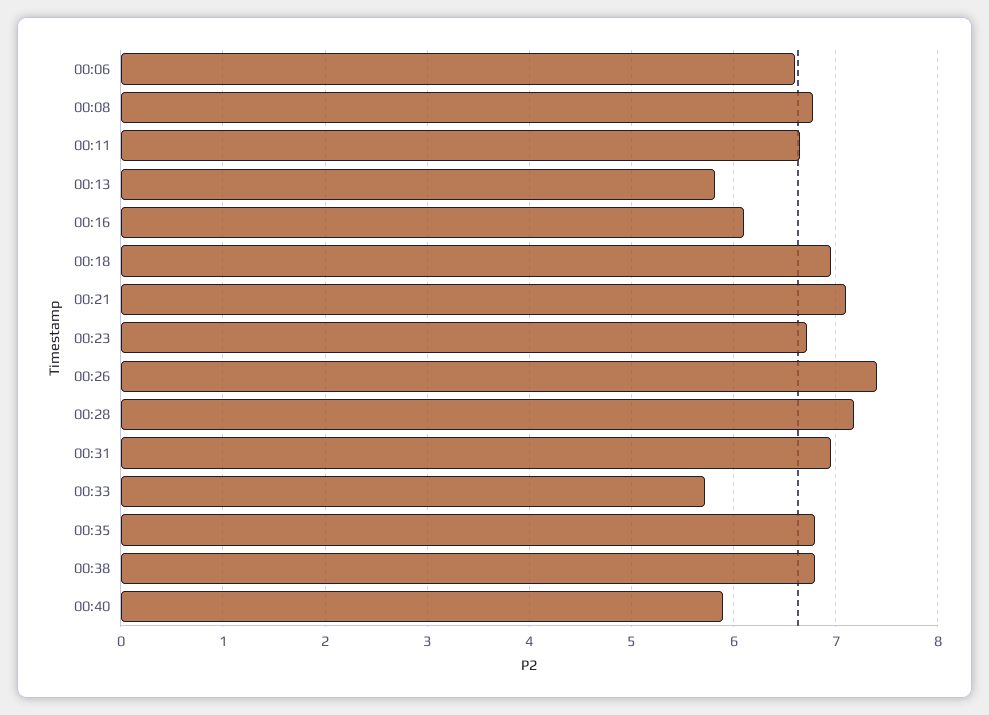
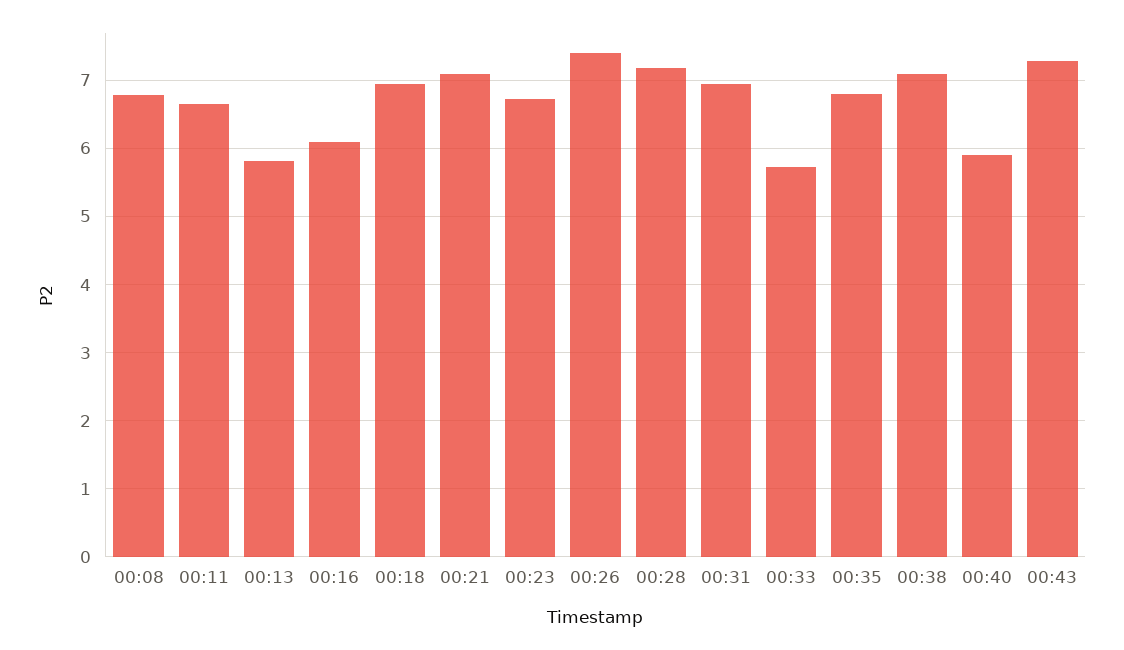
00:06: 6.6 -> none
00:38: 6.8 -> 7.1
00:43: none -> 7.3

